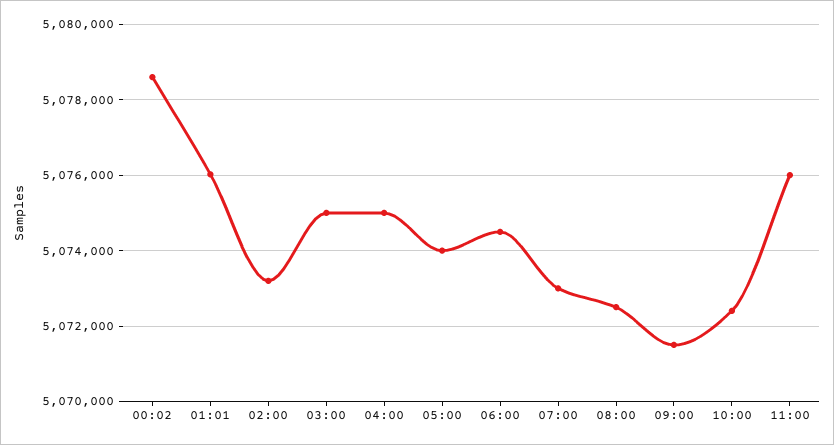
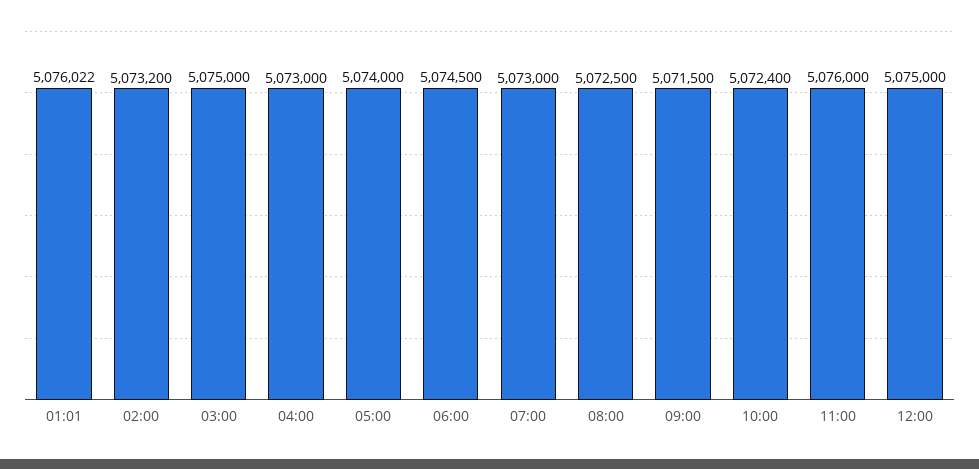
00:02: 5078600 -> none
04:00: 5075000 -> 5073000
12:00: none -> 5075000

